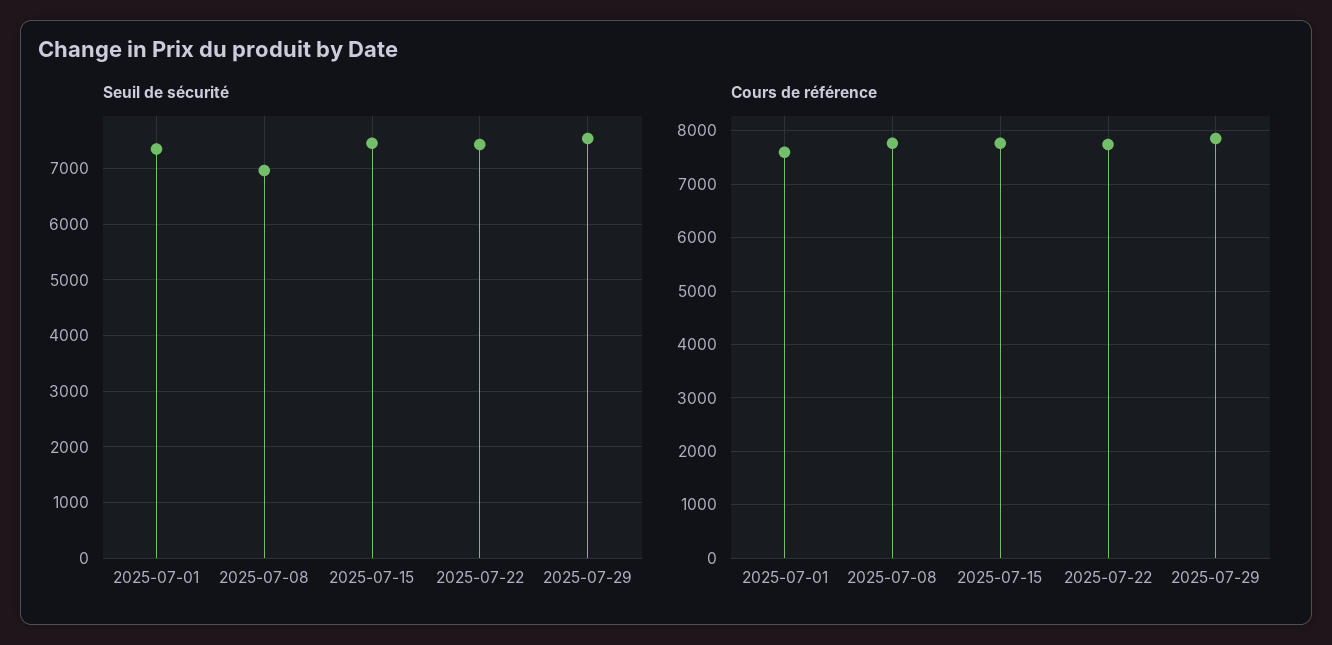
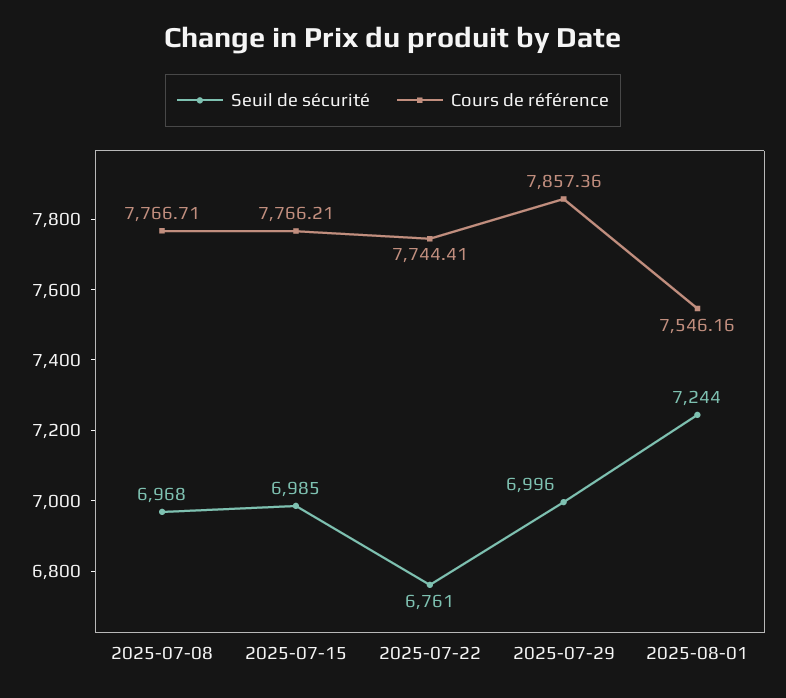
Seuil de sécurité, 2025-07-01: 7400 -> none
Seuil de sécurité, 2025-07-15: 7400 -> 6985
Seuil de sécurité, 2025-07-22: 7400 -> 6761
Seuil de sécurité, 2025-07-29: 7600 -> 6996
Cours de référence, 2025-07-01: 7600 -> none
Seuil de sécurité, 2025-08-01: none -> 7244
Cours de référence, 2025-08-01: none -> 7546.16

